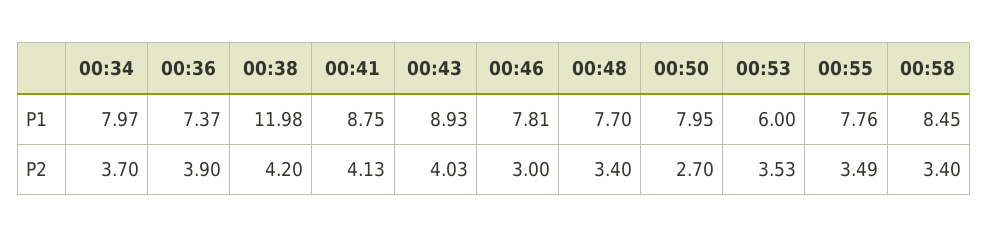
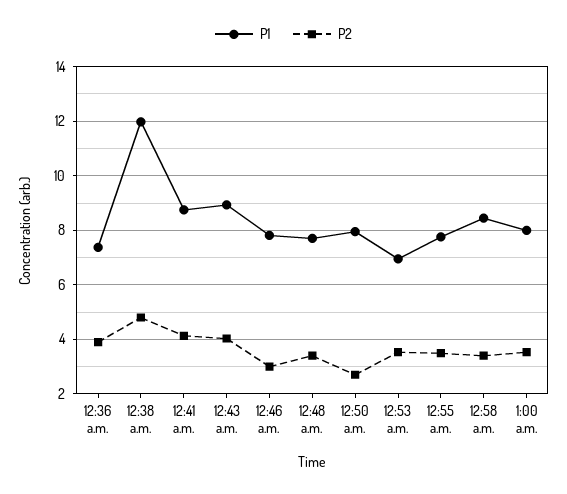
P1, 00:34: 7.97 -> none
P1, 00:53: 6 -> 7
P2, 00:34: 3.7 -> none
P2, 00:38: 4.2 -> 4.75
P1, 1:00 a.m.: none -> 8
P2, 1:00 a.m.: none -> 3.5

